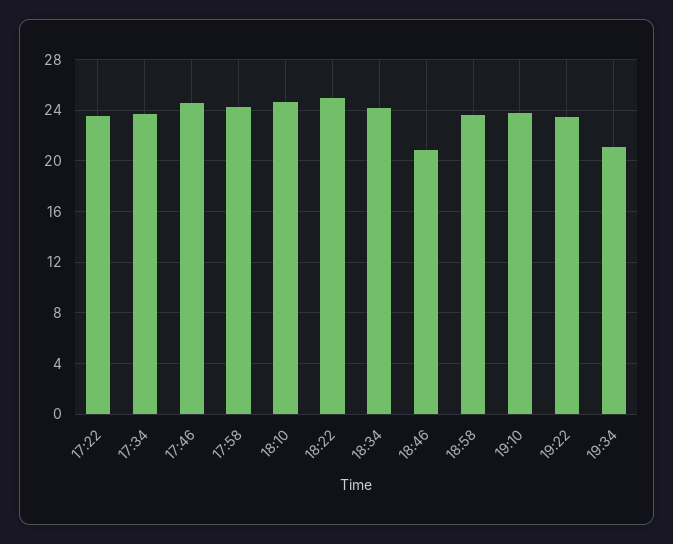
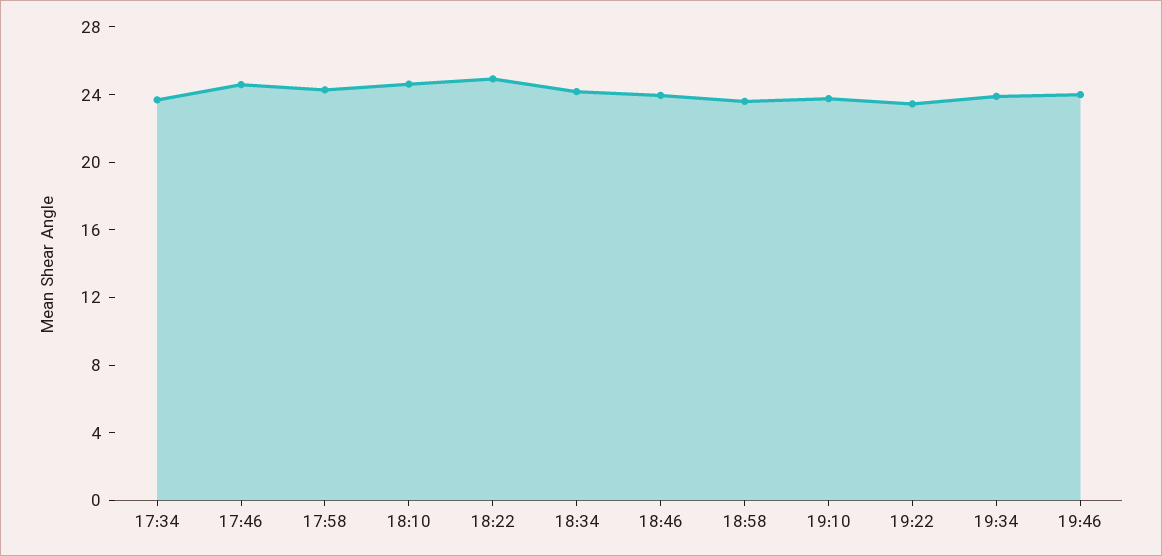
17:22: 23.5 -> none
18:46: 21 -> 24
19:34: 21 -> 24
19:46: none -> 24

